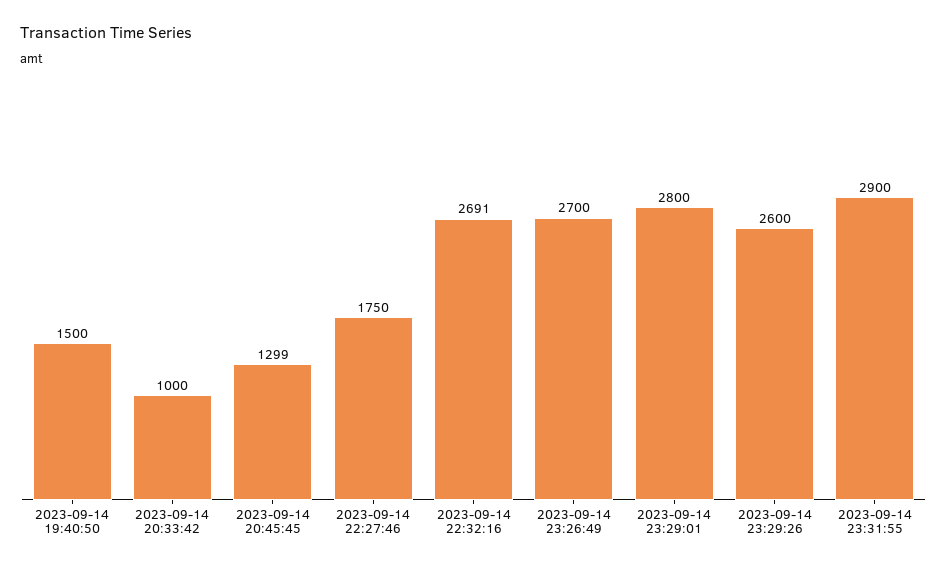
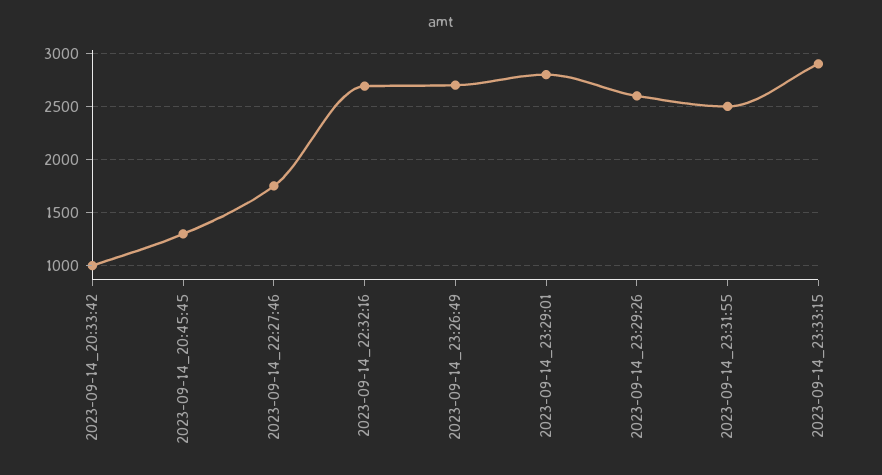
2023-09-14 19:40:50: 1500 -> none
2023-09-14 23:31:55: 2900 -> 2500
2023-09-14_23:33:15: none -> 2900

